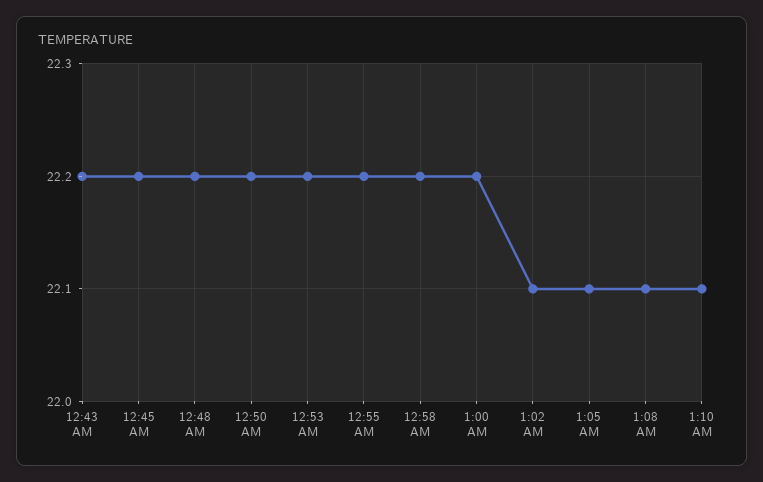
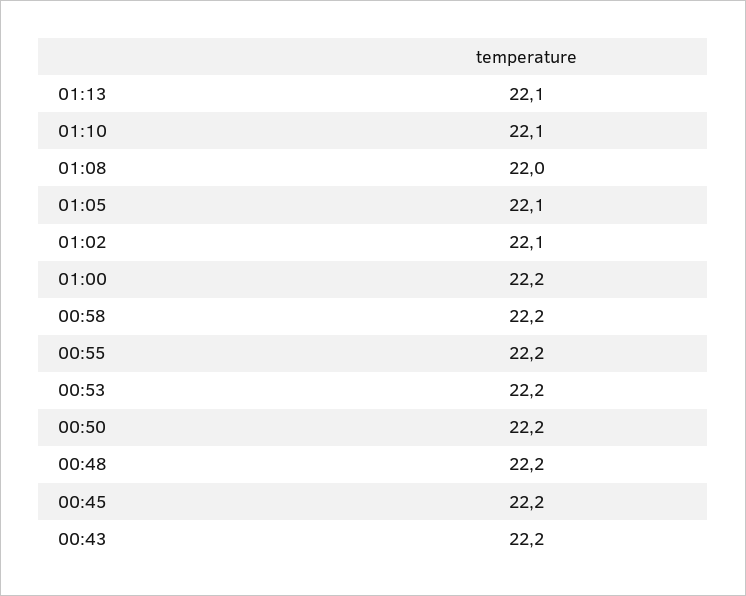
1:08 AM: 22.1 -> 22
01:13: none -> 22.1

